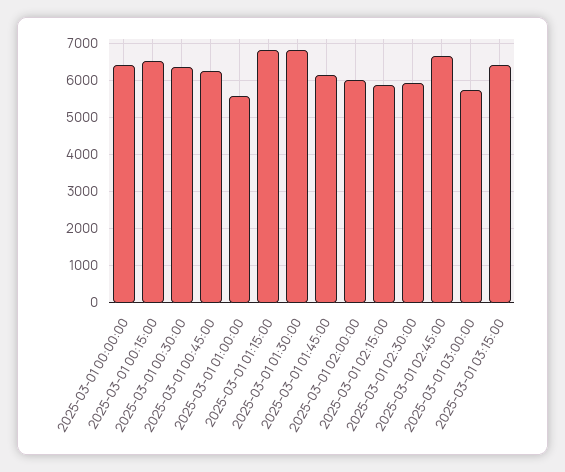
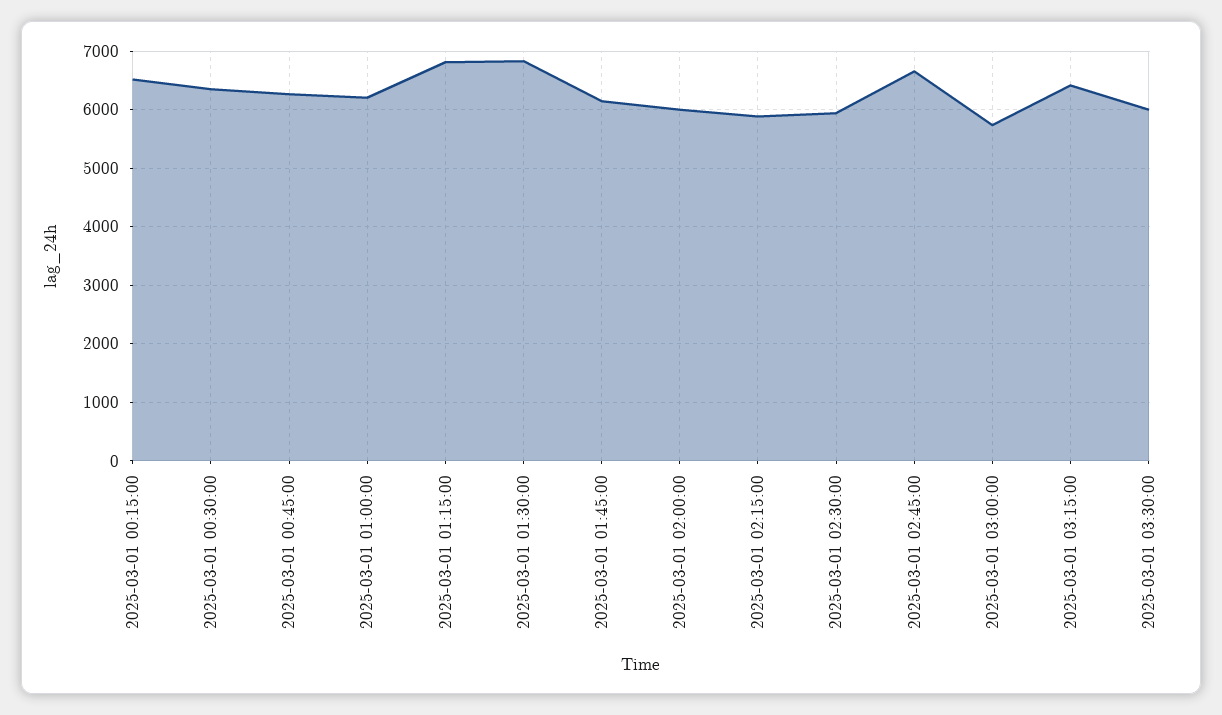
2025-03-01 00:00:00: 6400 -> none
2025-03-01 01:00:00: 5600 -> 6200
2025-03-01 03:30:00: none -> 6000

